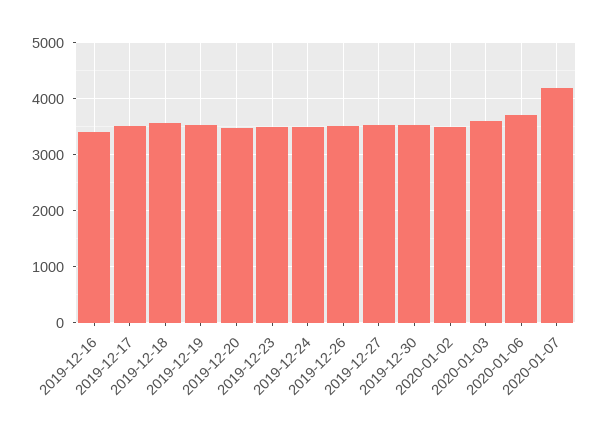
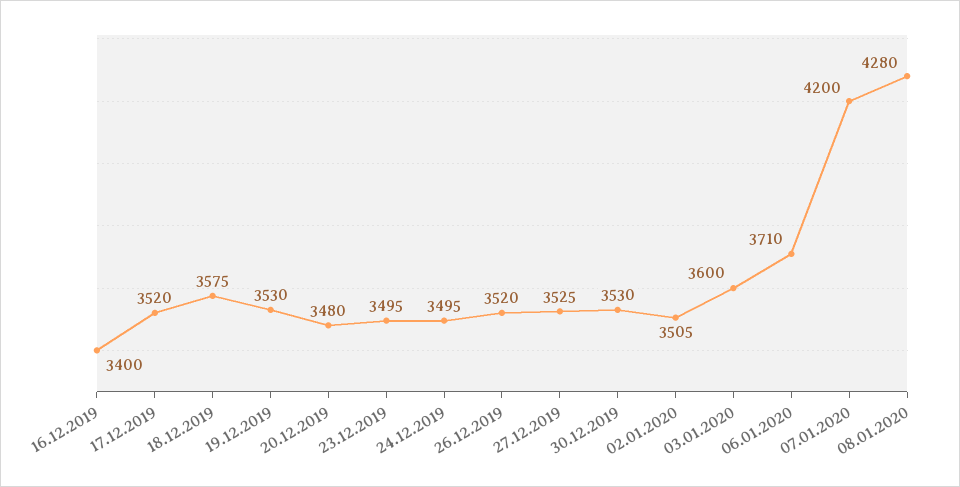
08.01.2020: none -> 4280

